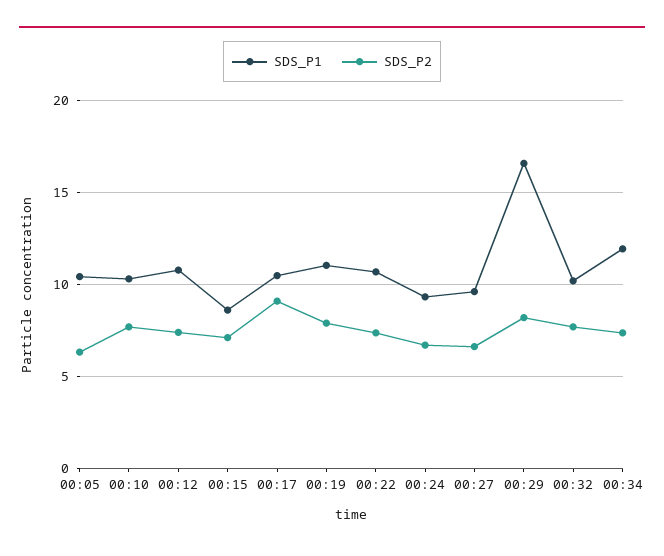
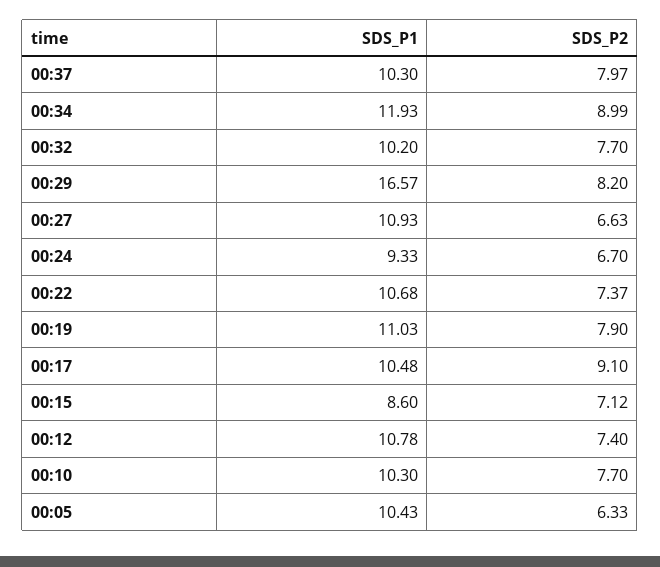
SDS_P1, 00:27: 9.5 -> 10.93
SDS_P2, 00:34: 7.5 -> 8.99
SDS_P1, 00:37: none -> 10.3
SDS_P2, 00:37: none -> 7.97

